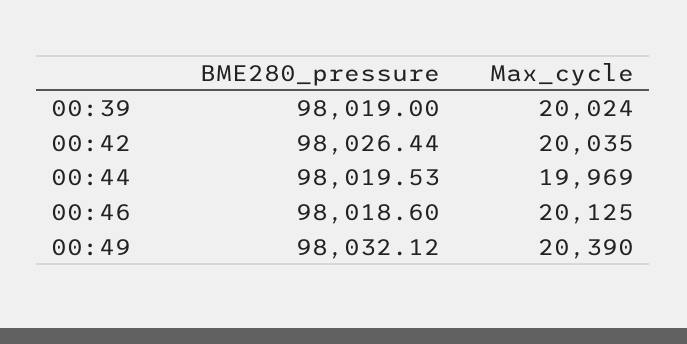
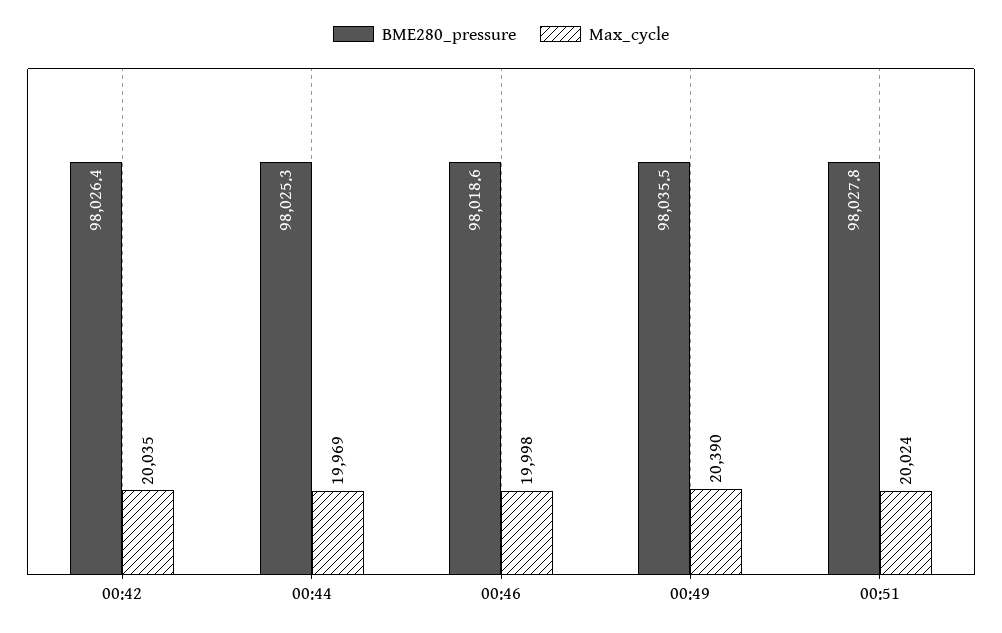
BME280_pressure, 00:39: 98019 -> none
Max_cycle, 00:39: 20024 -> none
BME280_pressure, 00:44: 98019.53 -> 98025.3
Max_cycle, 00:46: 20125 -> 19998
BME280_pressure, 00:49: 98032.12 -> 98035.5
BME280_pressure, 00:51: none -> 98027.8
Max_cycle, 00:51: none -> 20024

